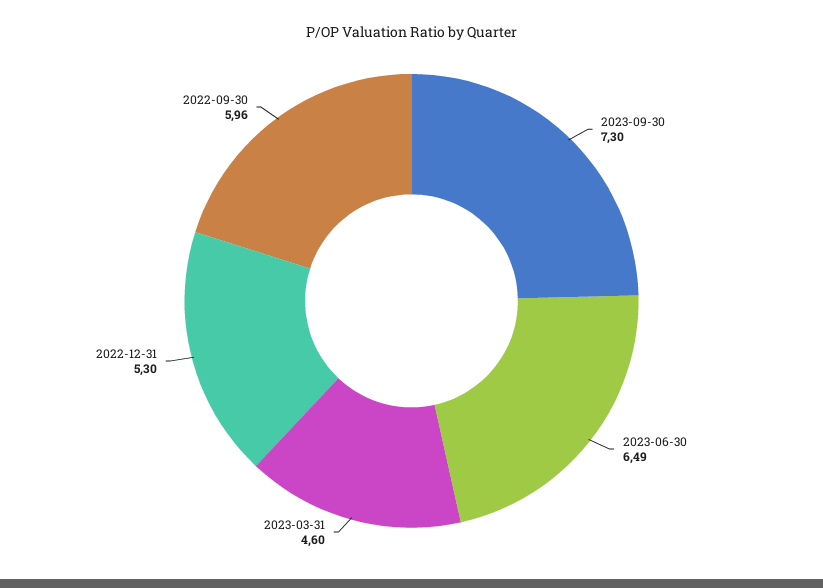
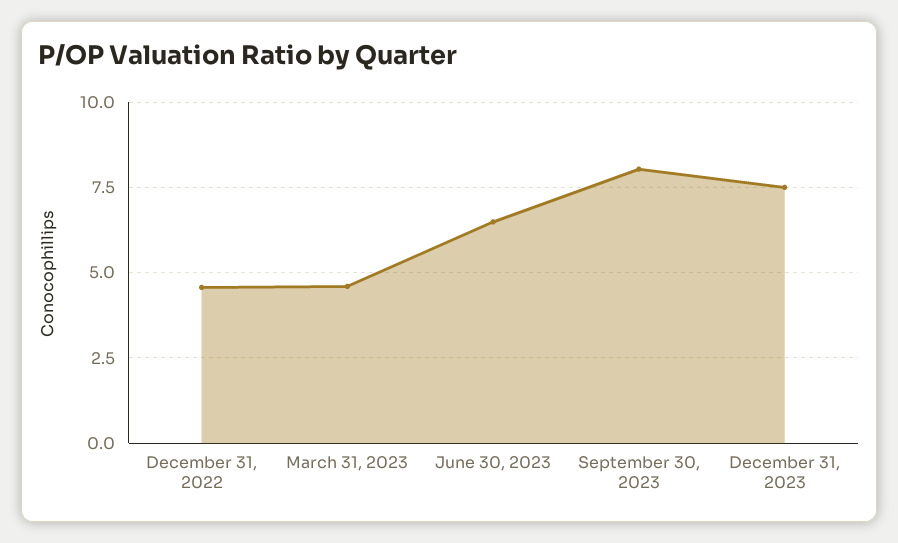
2023-09-30: 7.3 -> 8
2022-12-31: 5.3 -> 4.5
2022-09-30: 5.96 -> none
December 31, 2023: none -> 7.5

